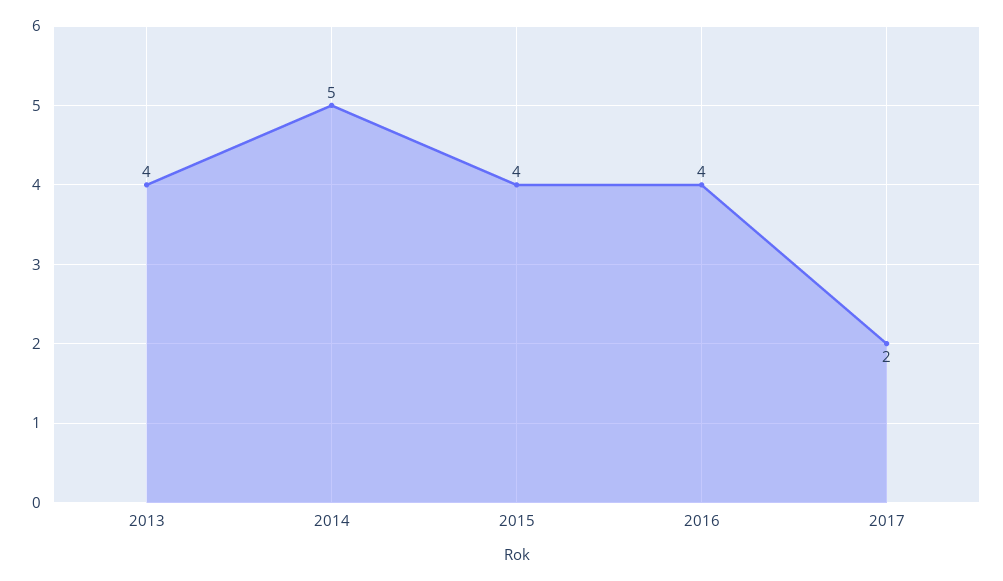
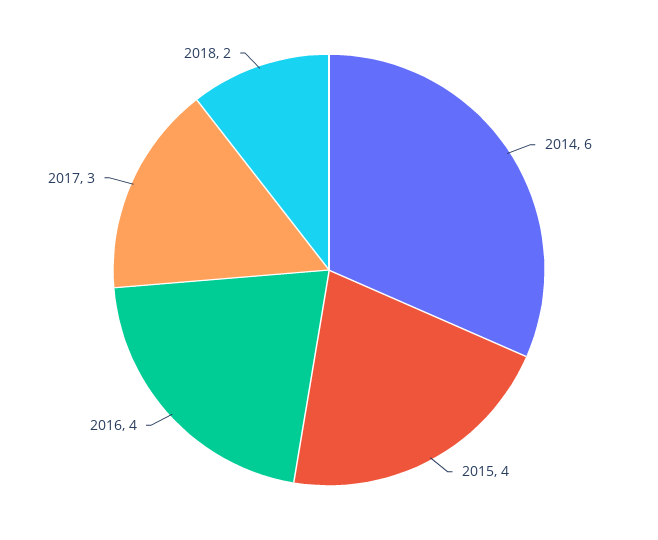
2013: 4 -> none
2014: 5 -> 6
2017: 2 -> 3
2018: none -> 2

